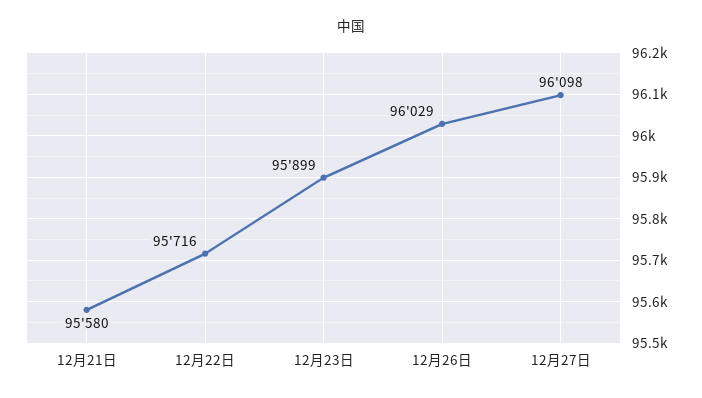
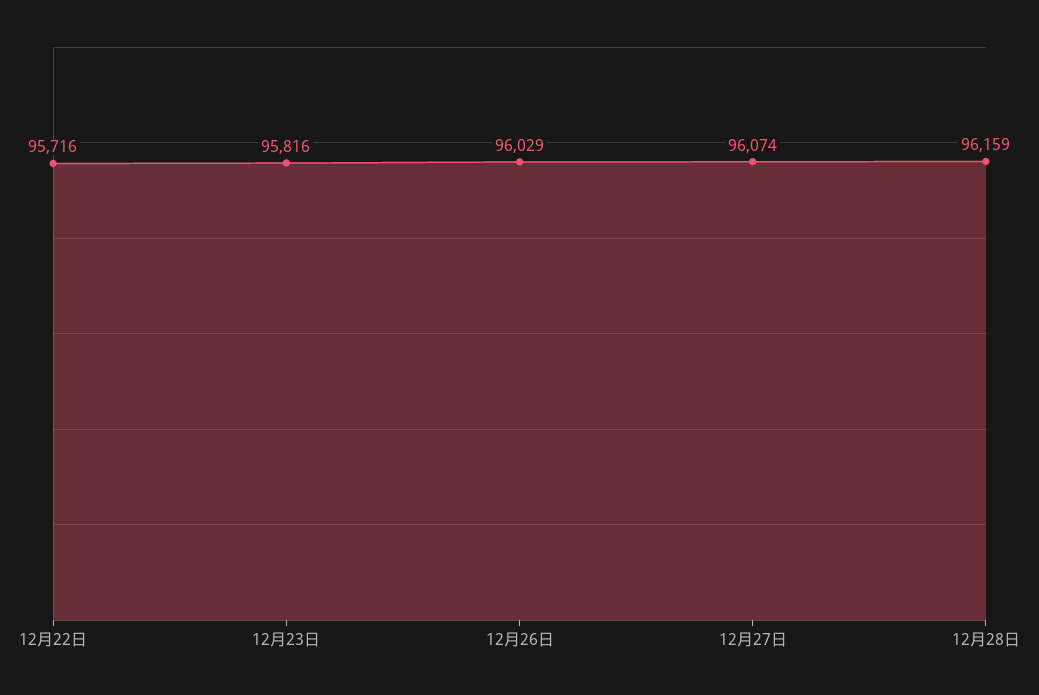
12月21日: 95580 -> none
12月23日: 95899 -> 95816
12月27日: 96098 -> 96074
12月28日: none -> 96159

